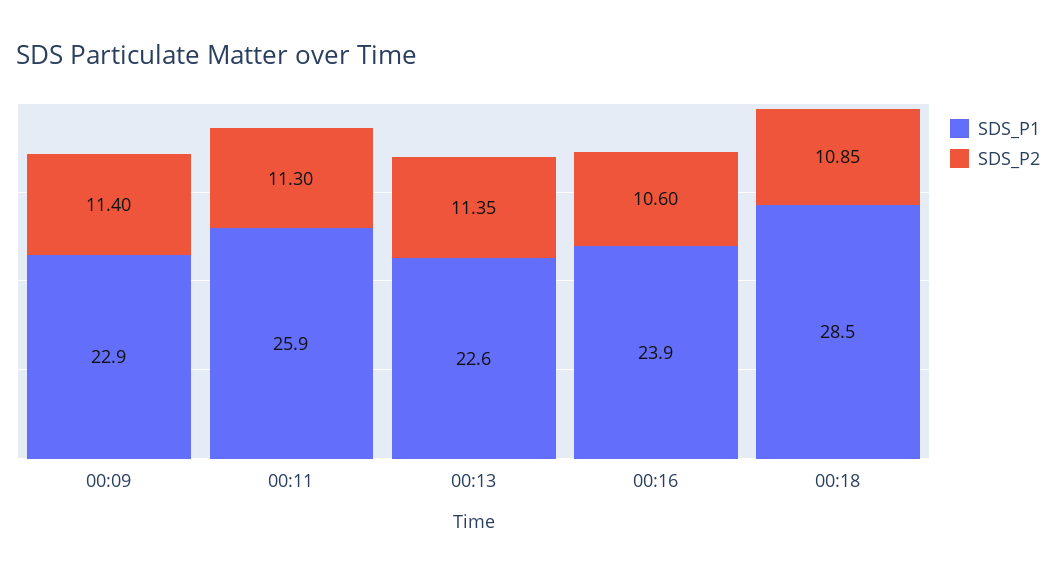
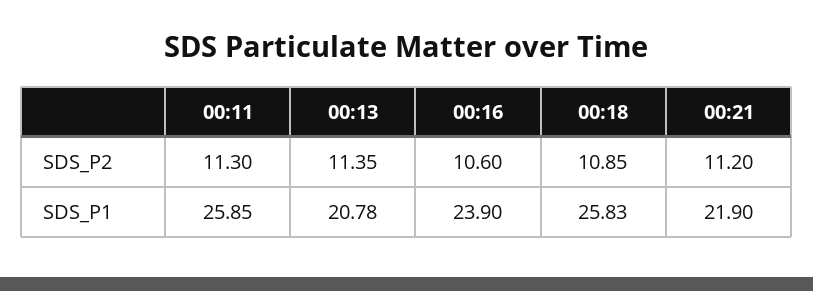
SDS_P1, 00:09: 22.9 -> none
SDS_P2, 00:09: 11.4 -> none
SDS_P1, 00:13: 22.6 -> 20.78
SDS_P1, 00:18: 28.5 -> 25.83
SDS_P2, 00:21: none -> 11.2
SDS_P1, 00:21: none -> 21.9

